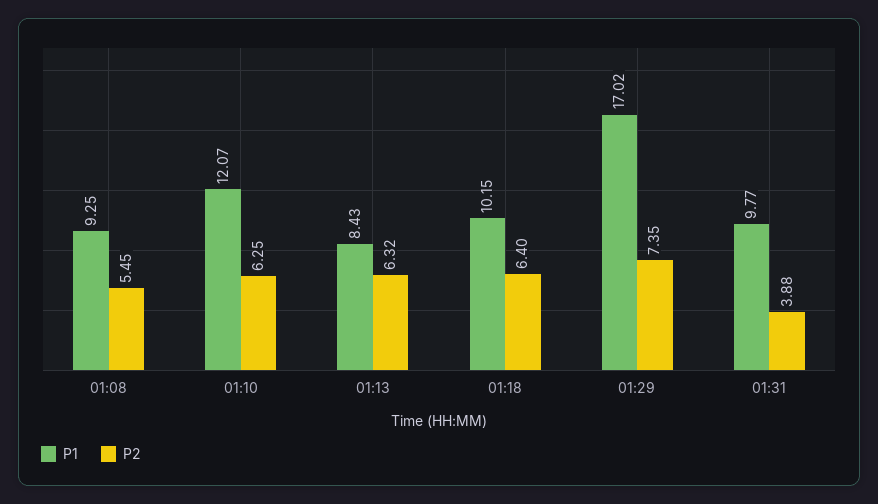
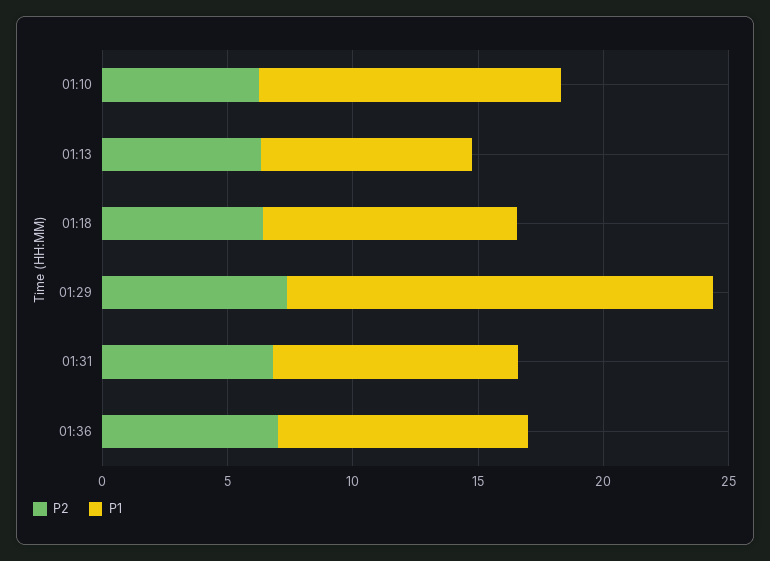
P1, 01:08: 9.25 -> none
P2, 01:08: 5.45 -> none
P2, 01:31: 3.88 -> 7
P2, 01:36: none -> 7
P1, 01:36: none -> 10

